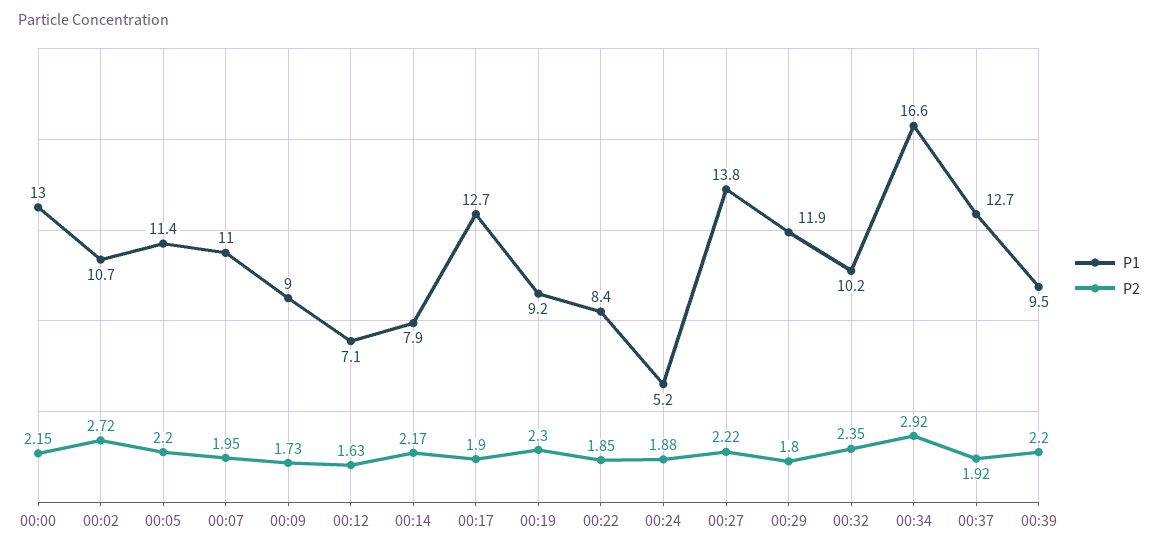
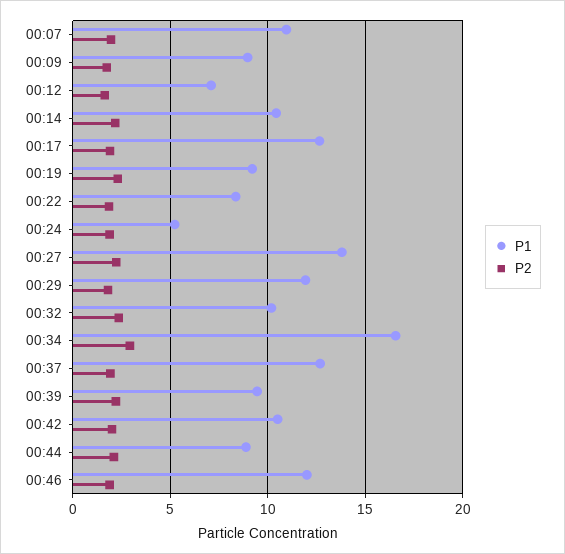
P1, 00:00: 13 -> none
P2, 00:00: 2.15 -> none
P1, 00:02: 10.7 -> none
P2, 00:02: 2.72 -> none
P1, 00:05: 11.4 -> none
P2, 00:05: 2.2 -> none
P1, 00:14: 7.9 -> 10.5
P1, 00:42: none -> 10.5
P2, 00:42: none -> 2
P1, 00:44: none -> 9
P2, 00:44: none -> 2
P1, 00:46: none -> 12
P2, 00:46: none -> 2

